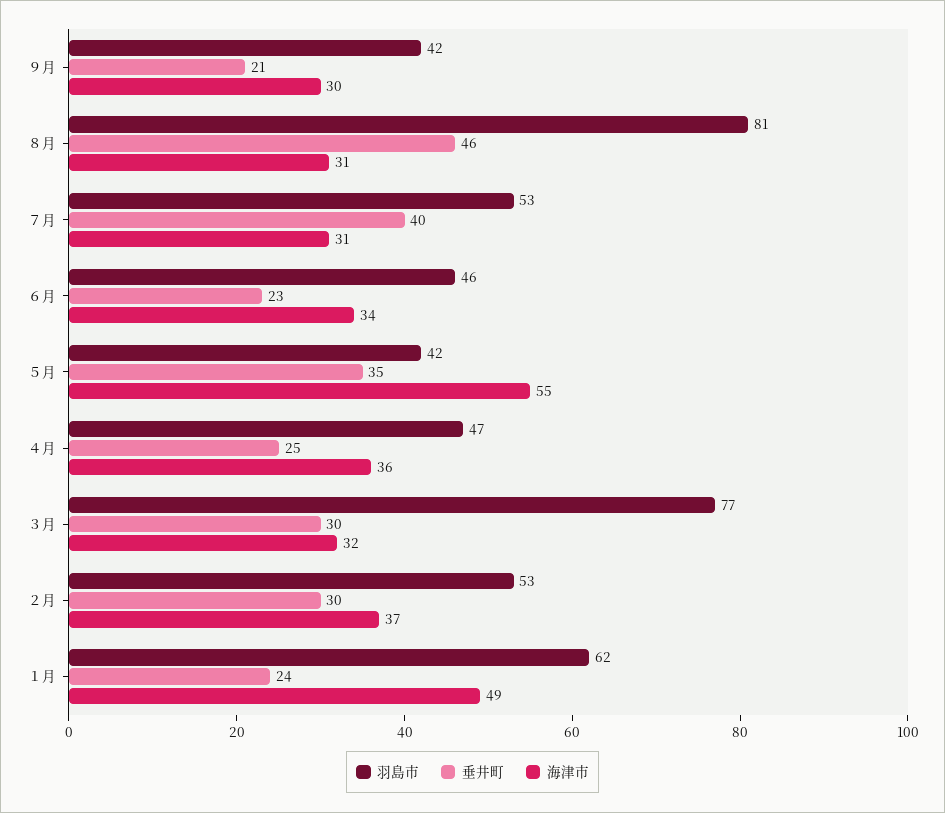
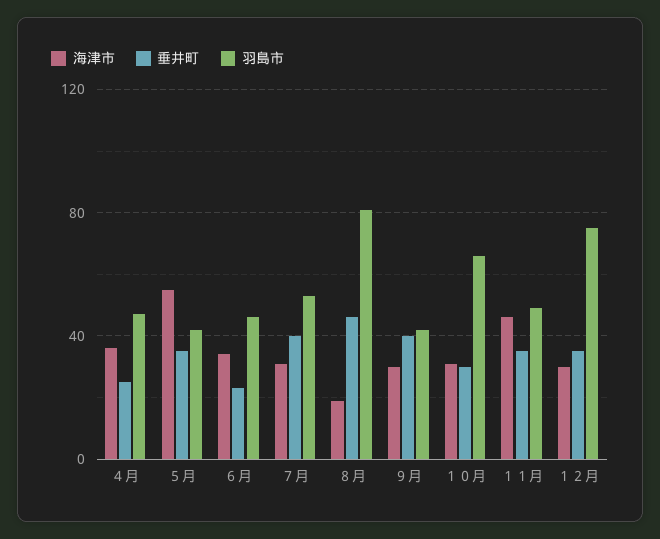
垂井町, ９月: 21 -> 40
海津市, ８月: 31 -> 20
羽島市, ３月: 77 -> none
垂井町, ３月: 30 -> none
海津市, ３月: 32 -> none
羽島市, ２月: 53 -> none
垂井町, ２月: 30 -> none
海津市, ２月: 37 -> none
羽島市, １月: 62 -> none
垂井町, １月: 24 -> none
海津市, １月: 49 -> none
海津市, １０月: none -> 30
垂井町, １０月: none -> 30
羽島市, １０月: none -> 65
海津市, １１月: none -> 45
垂井町, １１月: none -> 35
羽島市, １１月: none -> 50
海津市, １２月: none -> 30
垂井町, １２月: none -> 35
羽島市, １２月: none -> 75

